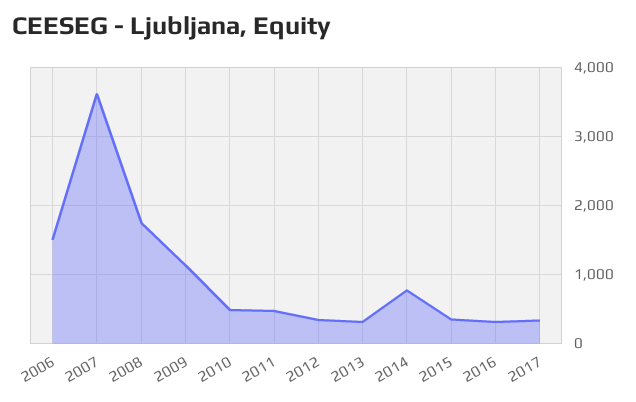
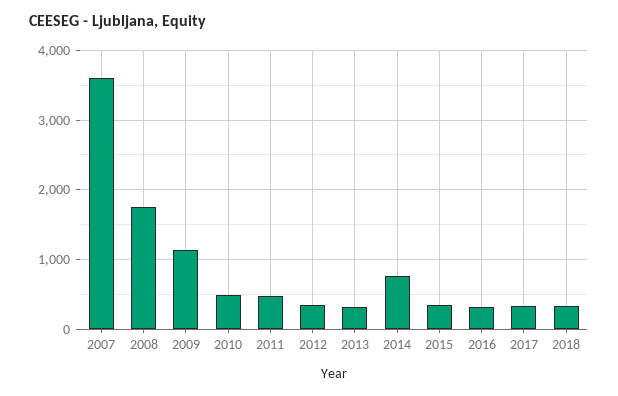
2006: 1500 -> none
2018: none -> 300

